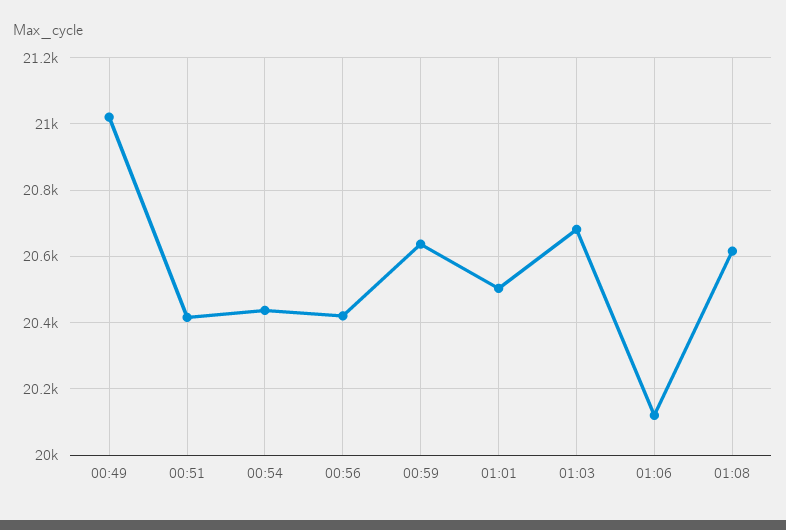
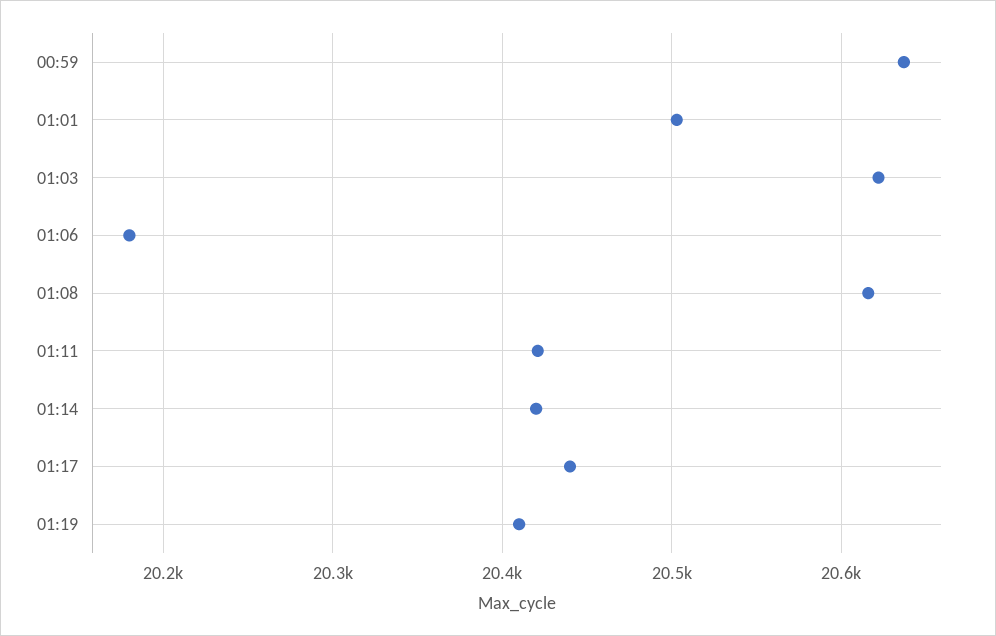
00:49: 21020 -> none
00:51: 20420 -> none
00:54: 20440 -> none
00:56: 20420 -> none
01:03: 20680 -> 20620
01:06: 20120 -> 20180
01:11: none -> 20420
01:14: none -> 20420
01:17: none -> 20440
01:19: none -> 20410

